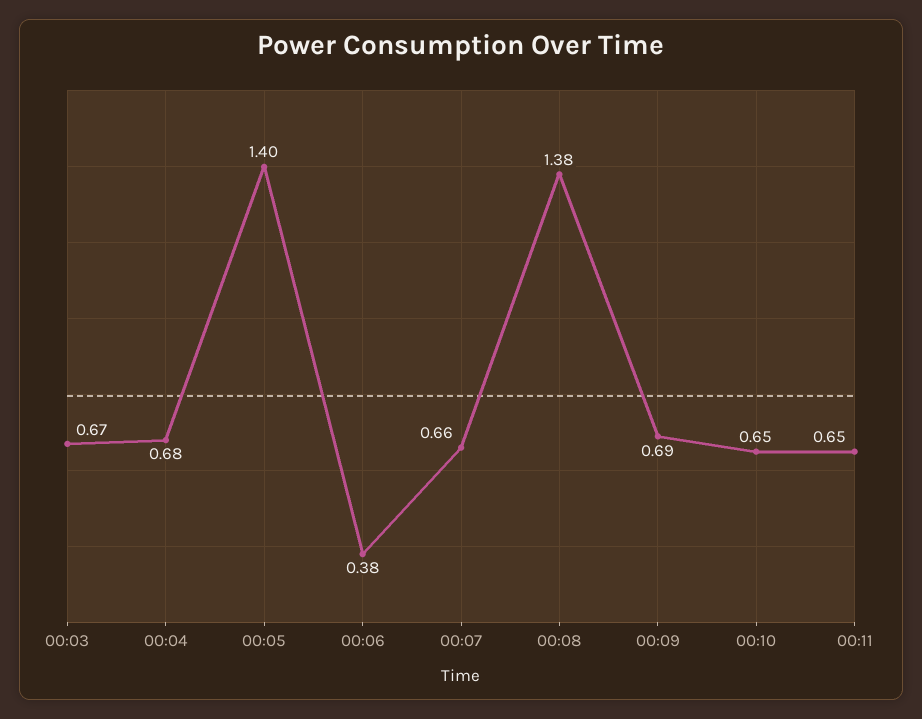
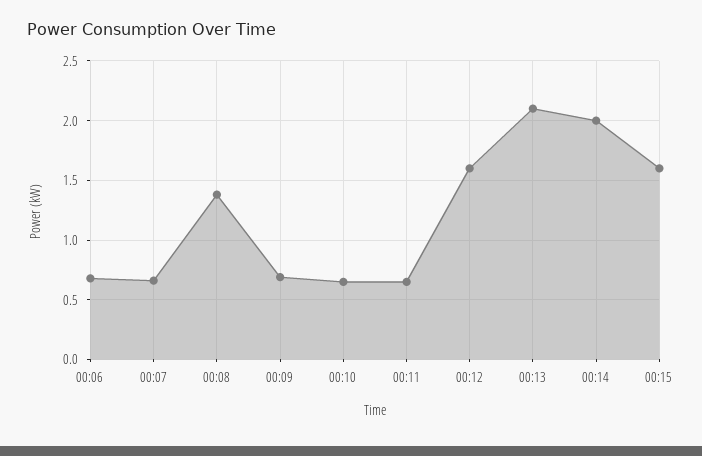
00:03: 0.67 -> none
00:04: 0.68 -> none
00:05: 1.4 -> none
00:06: 0.38 -> 0.7
00:12: none -> 1.6
00:13: none -> 2.1
00:14: none -> 2
00:15: none -> 1.6

